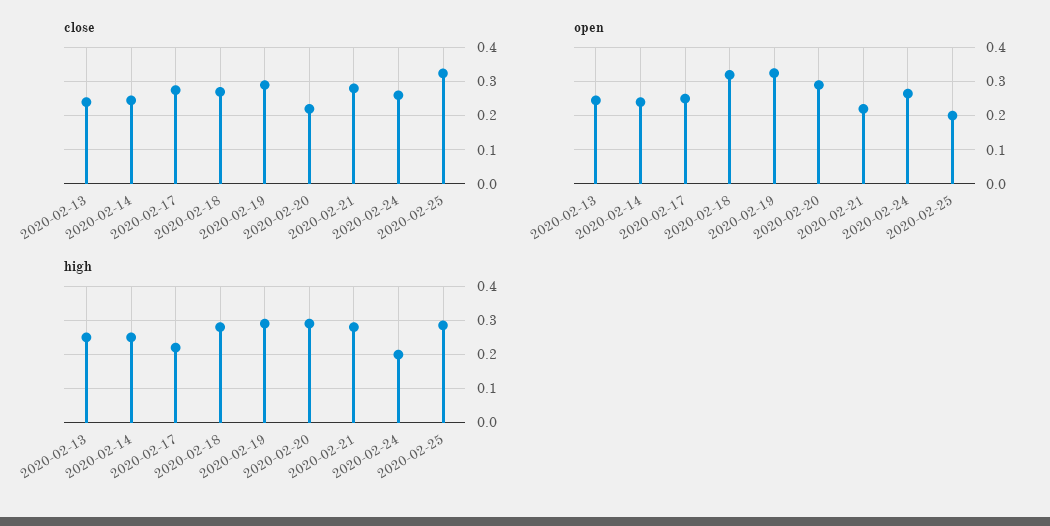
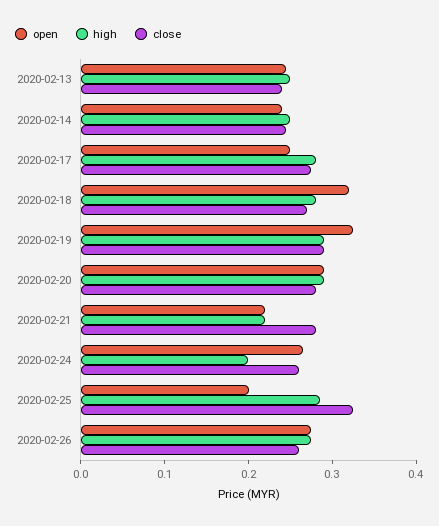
close, 2020-02-20: 0.22 -> 0.28
high, 2020-02-17: 0.22 -> 0.28
high, 2020-02-21: 0.28 -> 0.22
open, 2020-02-26: none -> 0.28
high, 2020-02-26: none -> 0.28
close, 2020-02-26: none -> 0.26

